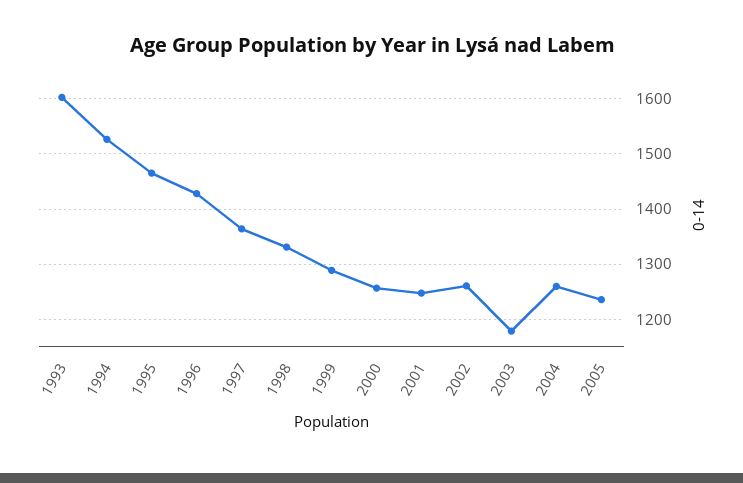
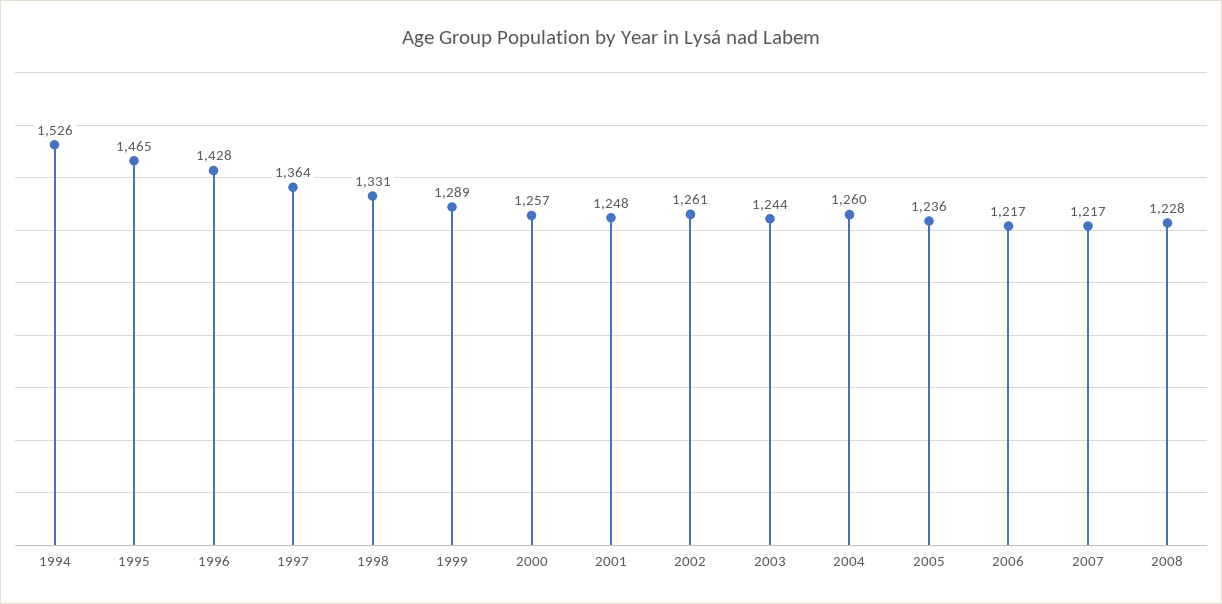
1993: 1600 -> none
2003: 1180 -> 1244
2006: none -> 1217
2007: none -> 1217
2008: none -> 1228

